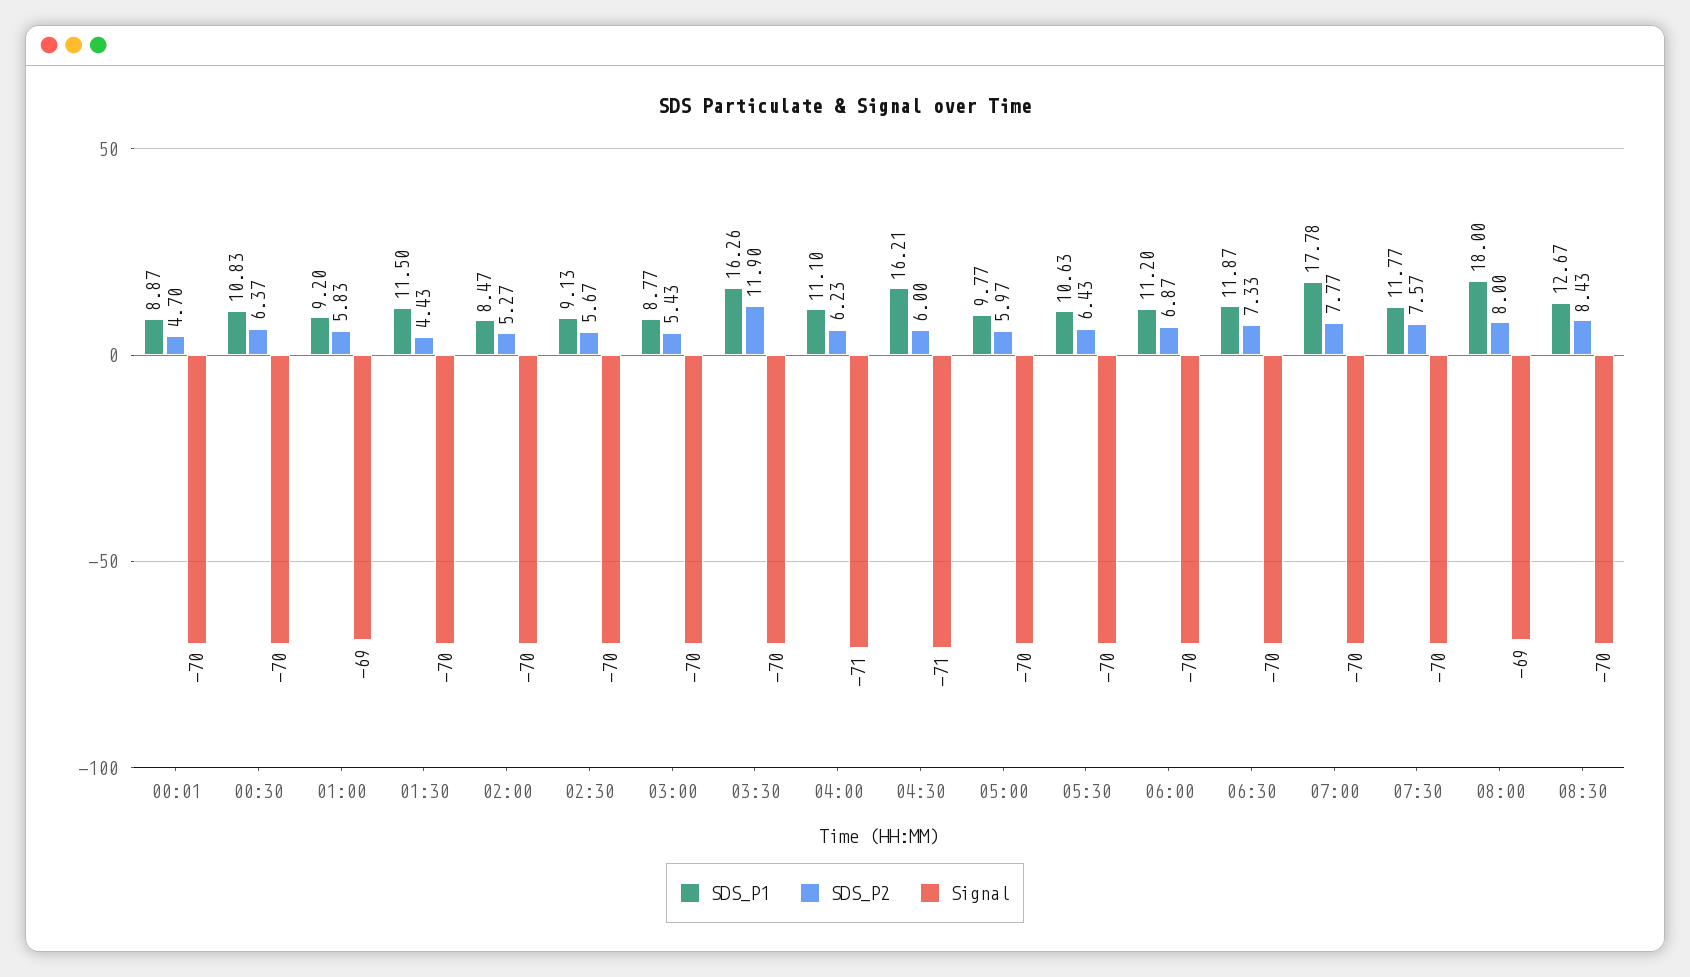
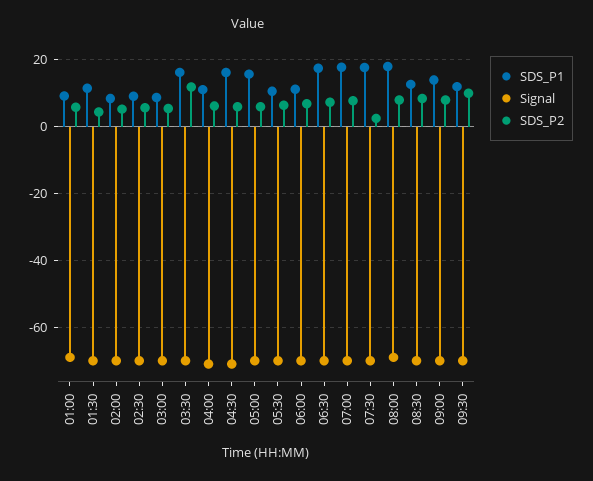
SDS_P1, 00:01: 8.87 -> none
SDS_P2, 00:01: 4.7 -> none
Signal, 00:01: -70 -> none
SDS_P1, 00:30: 10.83 -> none
SDS_P2, 00:30: 6.37 -> none
Signal, 00:30: -70 -> none
SDS_P1, 05:00: 9.77 -> 16
SDS_P1, 06:30: 11.87 -> 18
SDS_P1, 07:30: 11.77 -> 18
SDS_P2, 07:30: 7.57 -> 2
SDS_P1, 09:00: none -> 14
Signal, 09:00: none -> -70
SDS_P2, 09:00: none -> 8
SDS_P1, 09:30: none -> 12
Signal, 09:30: none -> -70
SDS_P2, 09:30: none -> 10

